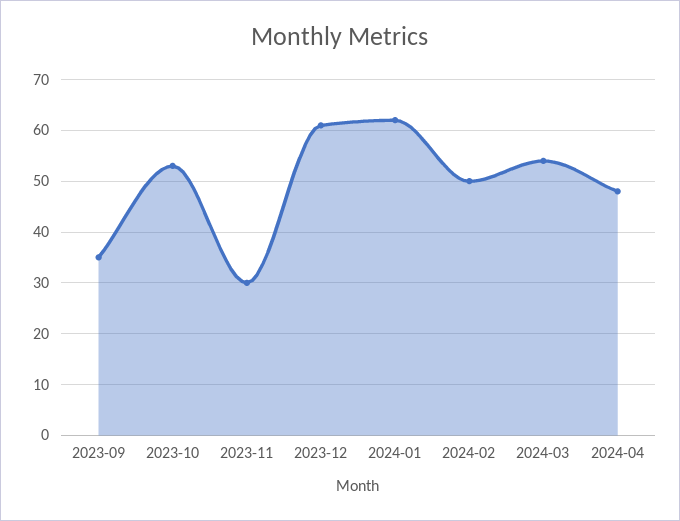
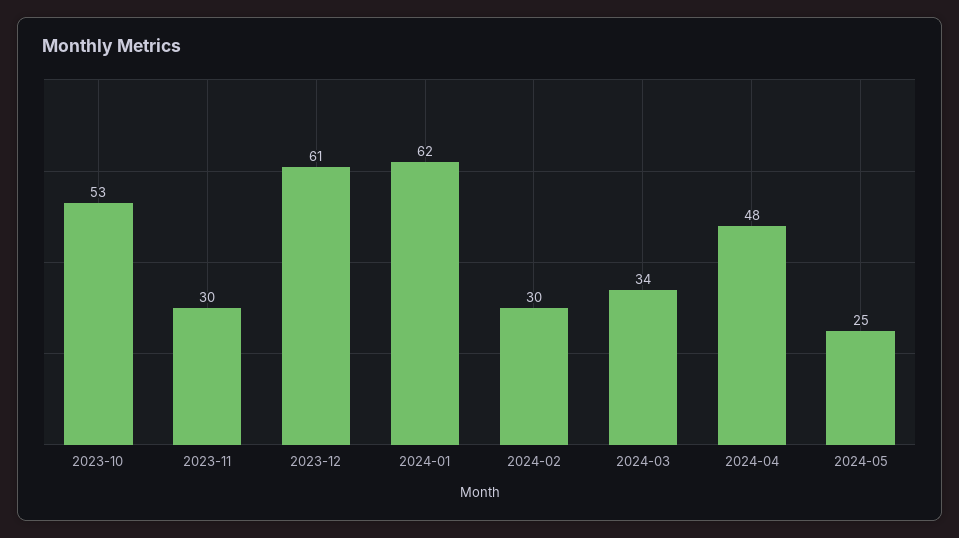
2023-09: 35 -> none
2024-02: 50 -> 30
2024-03: 55 -> 34
2024-05: none -> 25

